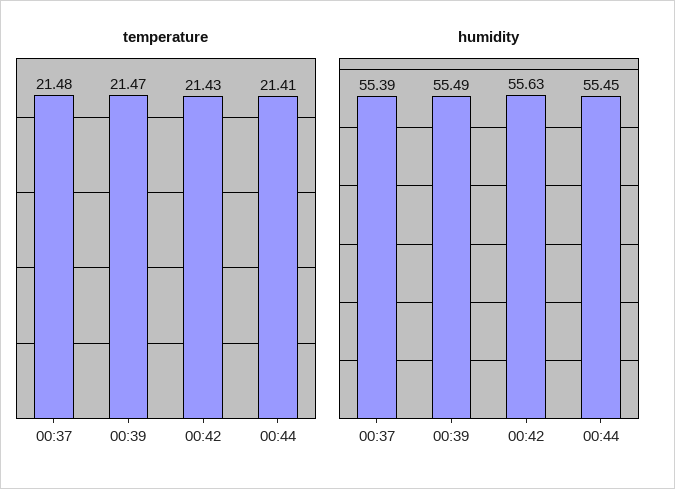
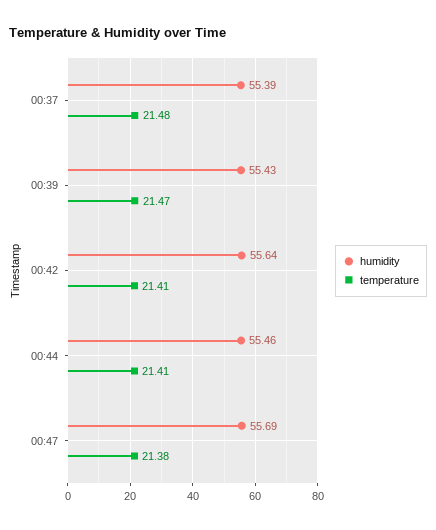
temperature, 00:42: 21.43 -> 21.41
humidity, 00:39: 55.49 -> 55.43
humidity, 00:42: 55.63 -> 55.64
humidity, 00:44: 55.45 -> 55.46
humidity, 00:47: none -> 55.69
temperature, 00:47: none -> 21.38

